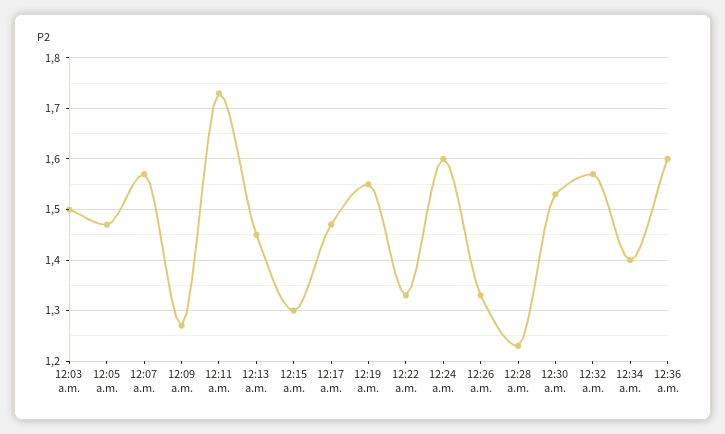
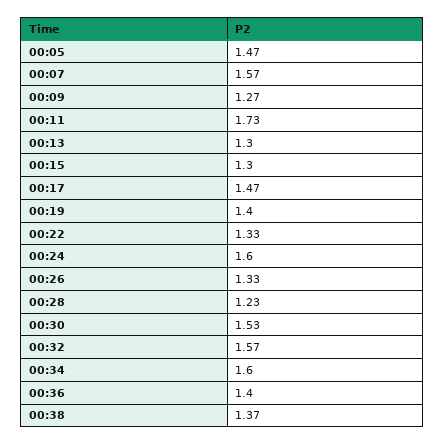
12:03 a.m.: 1.5 -> none
12:13 a.m.: 1.45 -> 1.3
12:19 a.m.: 1.55 -> 1.4
12:34 a.m.: 1.4 -> 1.6
12:36 a.m.: 1.6 -> 1.4
00:38: none -> 1.37

